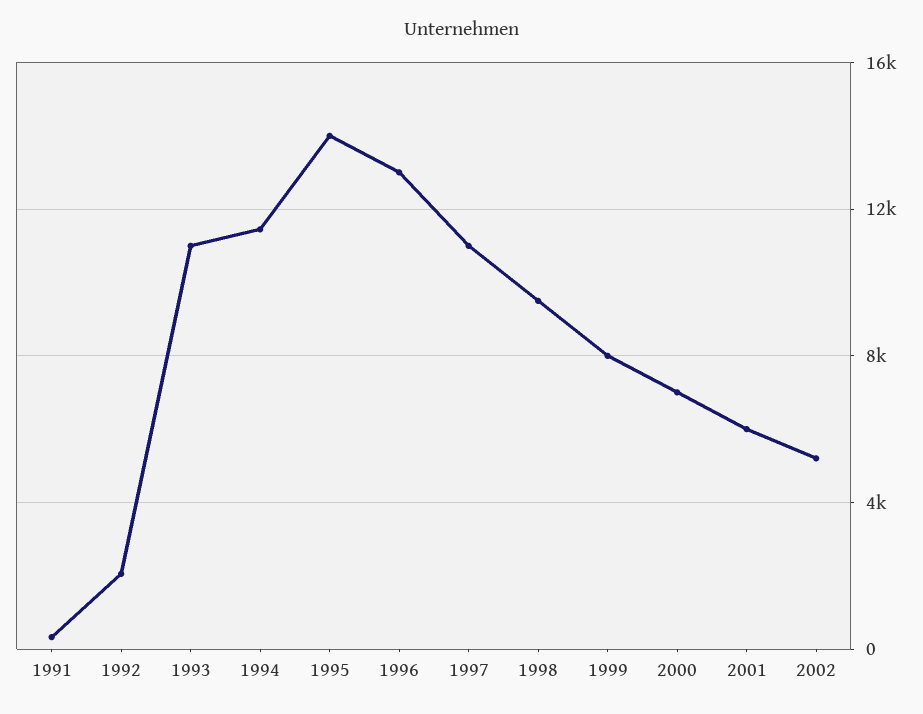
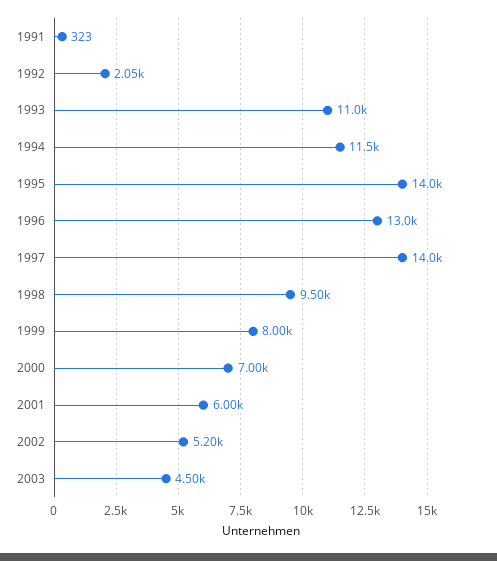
1997: 11000 -> 14000
2003: none -> 4500

